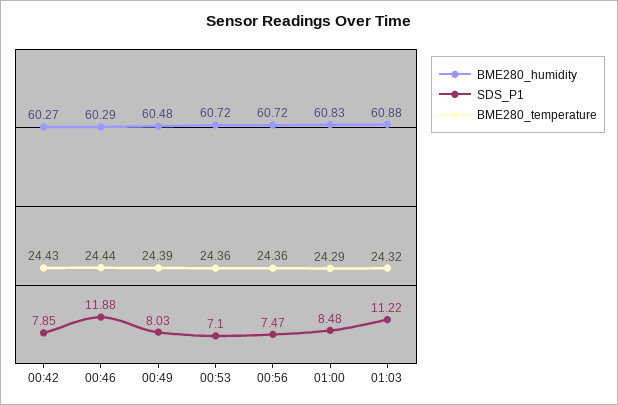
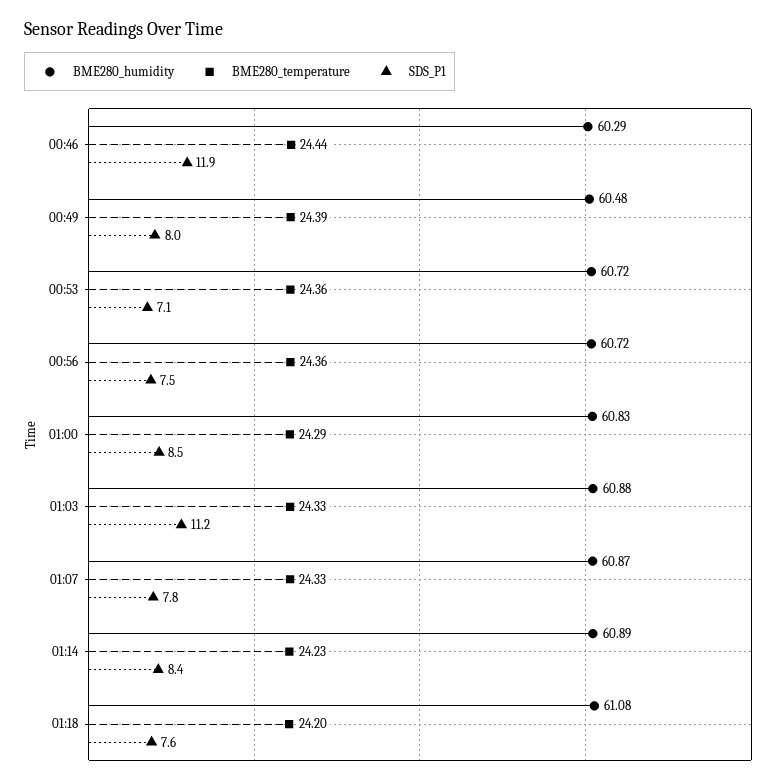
BME280_humidity, 00:42: 60.27 -> none
SDS_P1, 00:42: 7.85 -> none
BME280_temperature, 00:42: 24.43 -> none
BME280_temperature, 01:03: 24.32 -> 24.33
BME280_humidity, 01:07: none -> 60.87
BME280_temperature, 01:07: none -> 24.33
SDS_P1, 01:07: none -> 7.8
BME280_humidity, 01:14: none -> 60.89
BME280_temperature, 01:14: none -> 24.23
SDS_P1, 01:14: none -> 8.4
BME280_humidity, 01:18: none -> 61.08
BME280_temperature, 01:18: none -> 24.2
SDS_P1, 01:18: none -> 7.6

